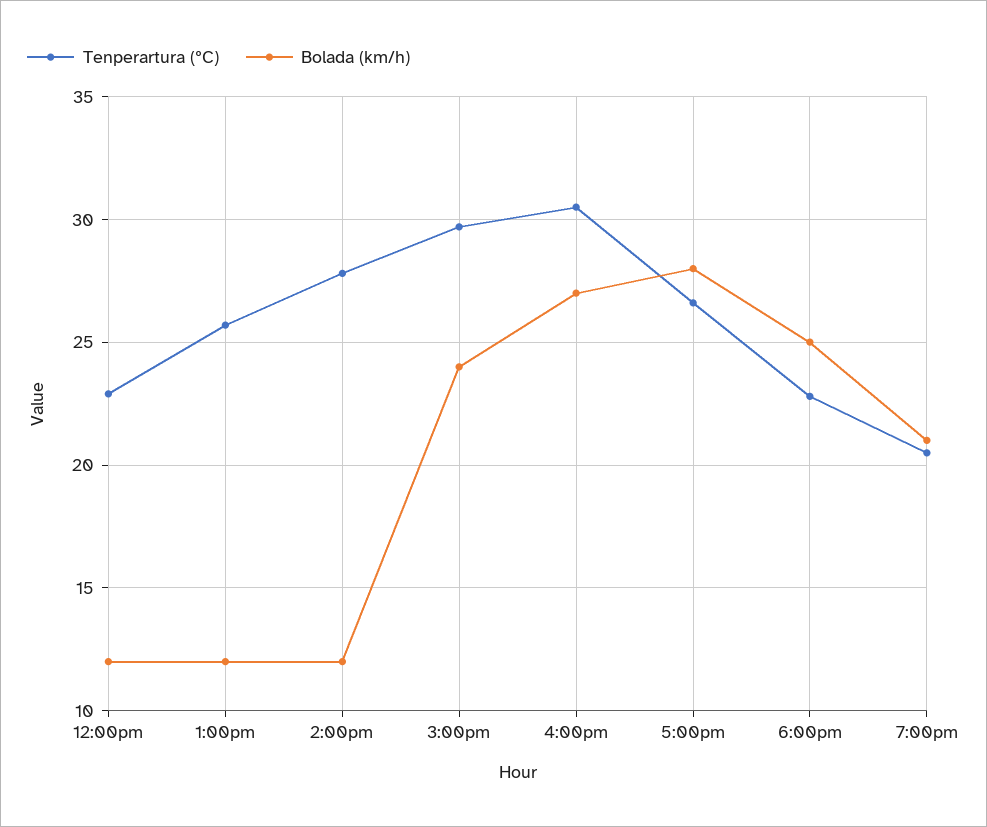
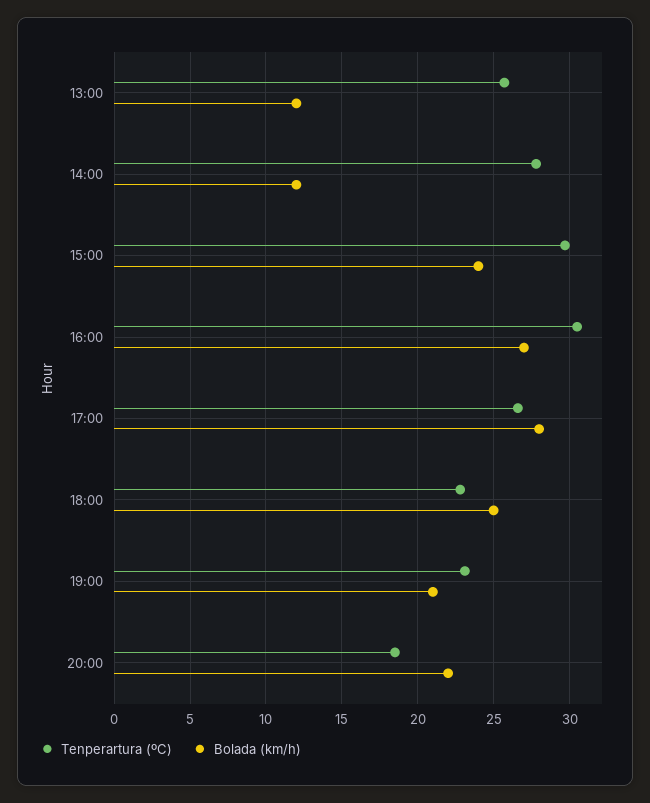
Tenperartura (ºC), 12:00pm: 23 -> none
Bolada (km/h), 12:00pm: 12 -> none
Tenperartura (ºC), 7:00pm: 20.5 -> 23
Tenperartura (ºC), 20:00: none -> 18.5
Bolada (km/h), 20:00: none -> 22

